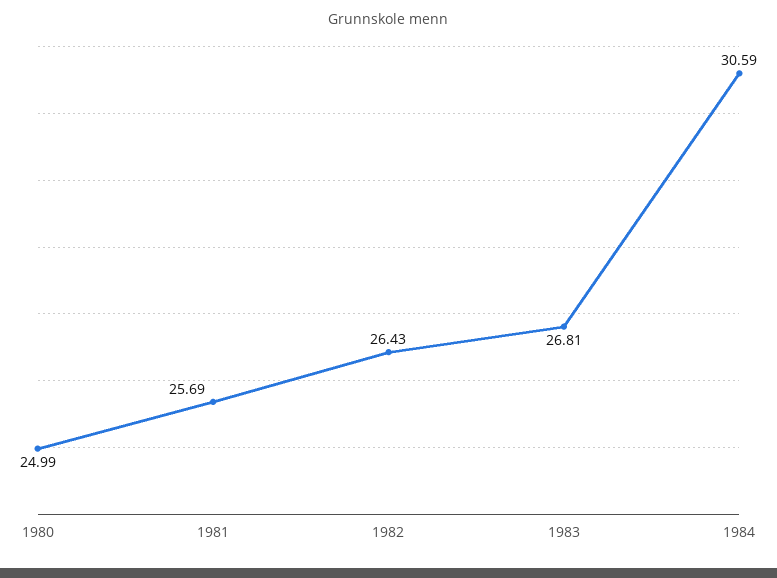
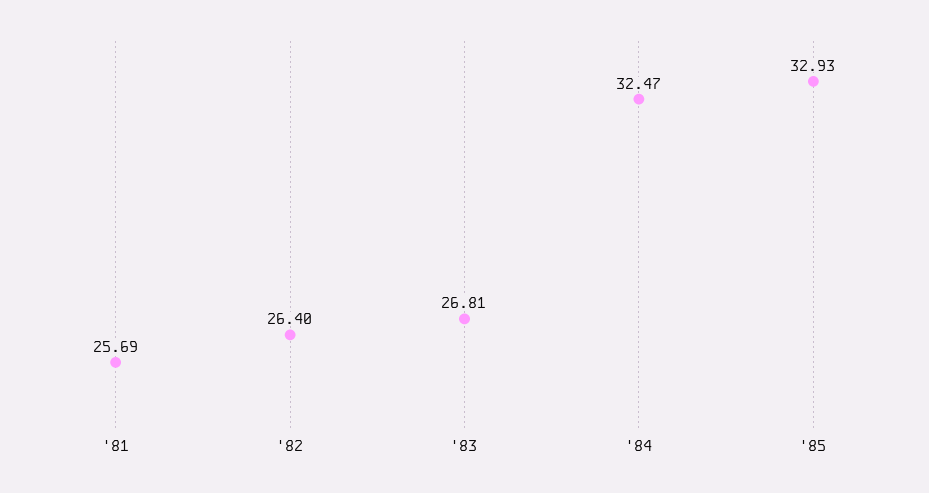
1980: 24.99 -> none
1982: 26.43 -> 26.4
1984: 30.59 -> 32.47
'85: none -> 32.93

